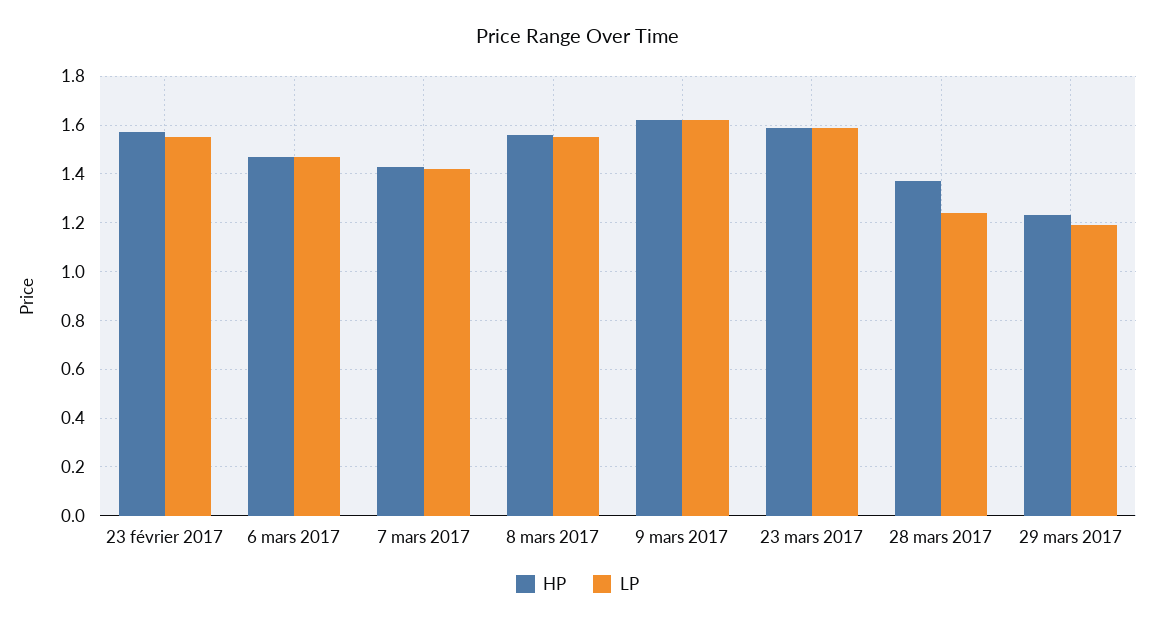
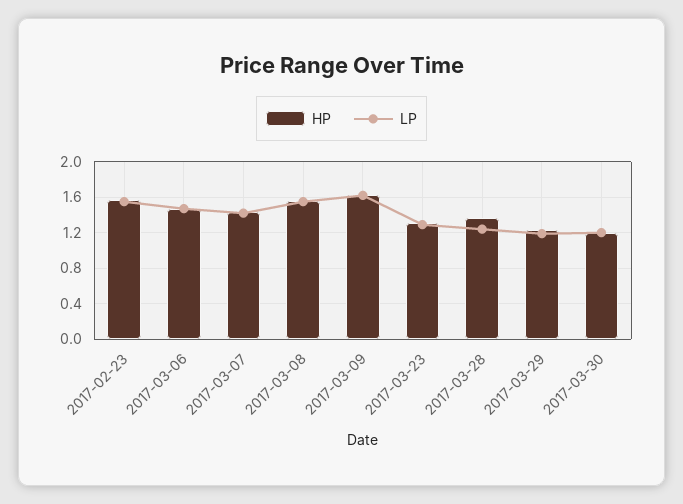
HP, 23 mars 2017: 1.6 -> 1.3
LP, 23 mars 2017: 1.6 -> 1.3
HP, 2017-03-30: none -> 1.2
LP, 2017-03-30: none -> 1.2

